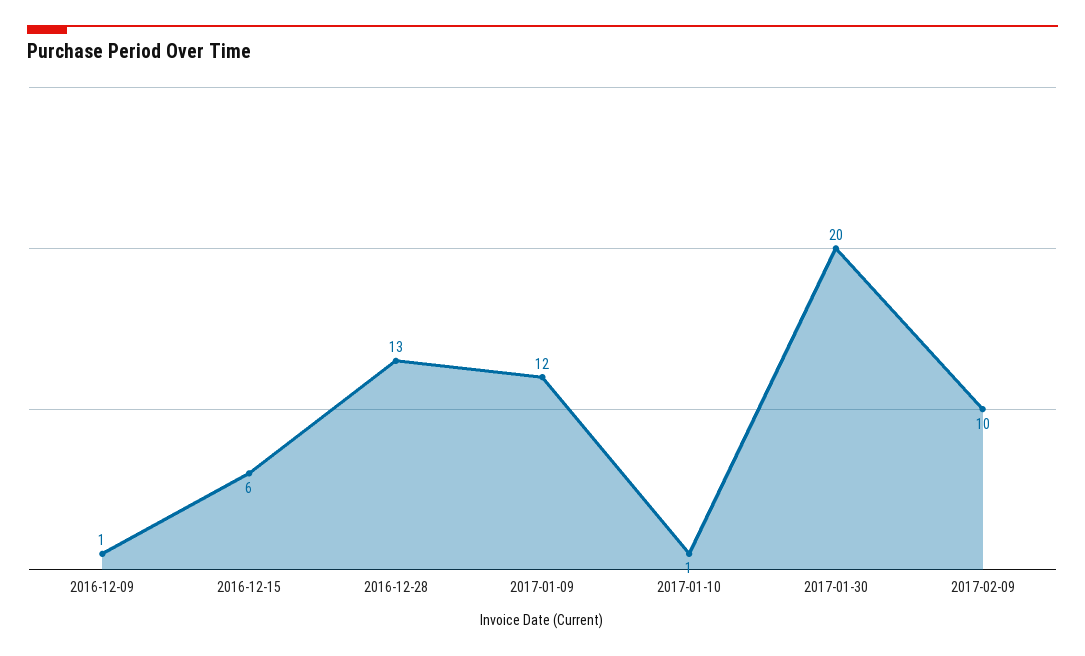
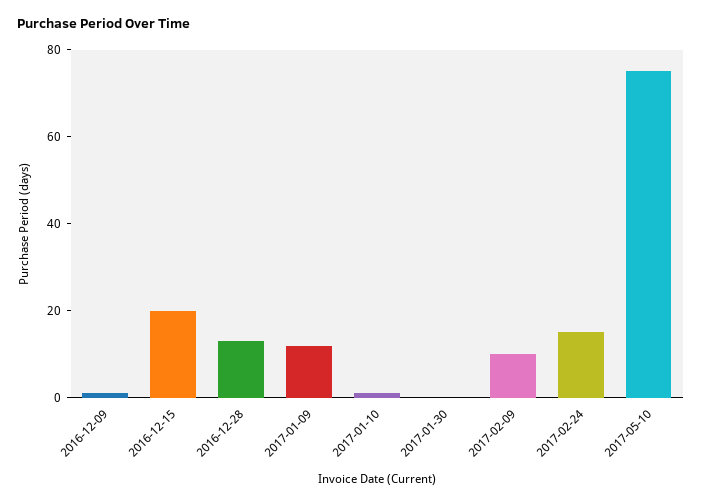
2016-12-15: 6 -> 20
2017-01-30: 20 -> 0
2017-02-24: none -> 15
2017-05-10: none -> 75

